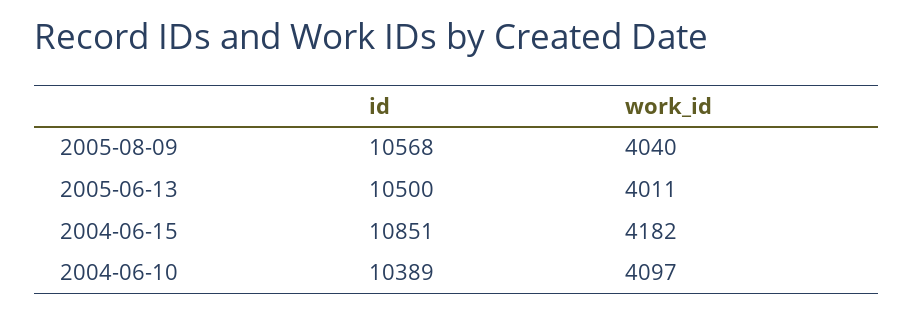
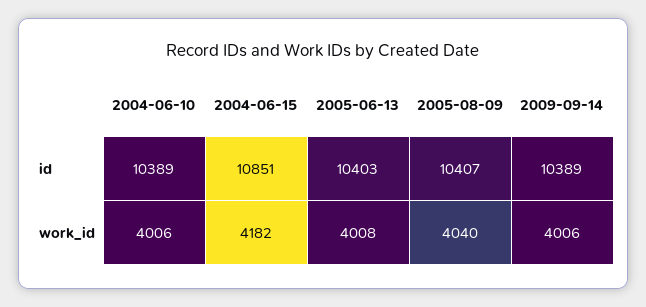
id, 2005-08-09: 10568 -> 10407
id, 2005-06-13: 10500 -> 10403
work_id, 2005-06-13: 4011 -> 4008
work_id, 2004-06-10: 4097 -> 4006
id, 2009-09-14: none -> 10389
work_id, 2009-09-14: none -> 4006

